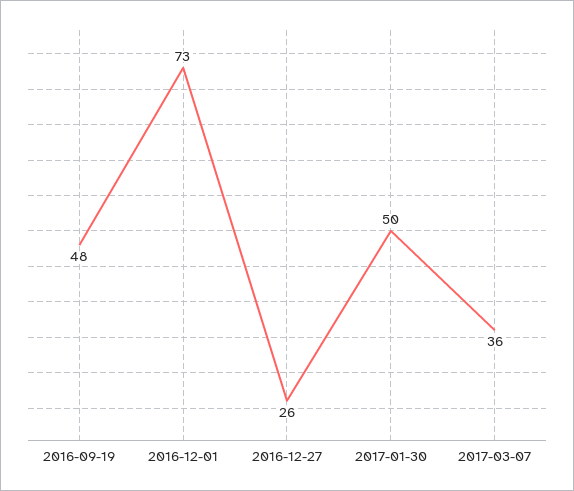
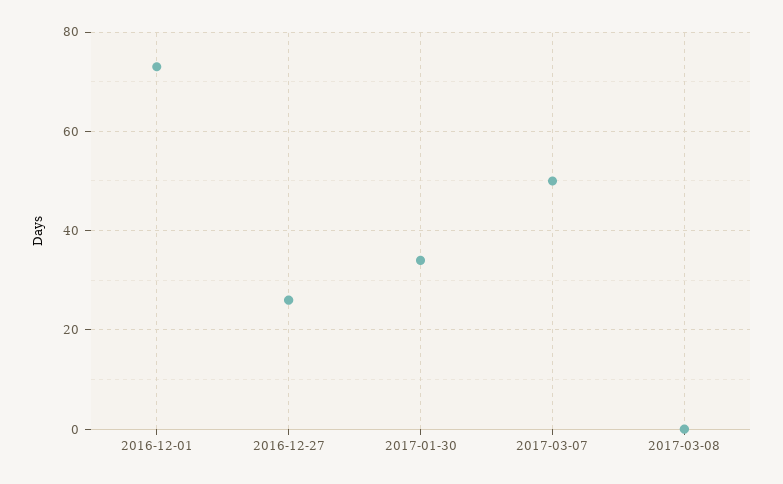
2016-09-19: 48 -> none
2017-01-30: 50 -> 35
2017-03-07: 36 -> 50
2017-03-08: none -> 0

